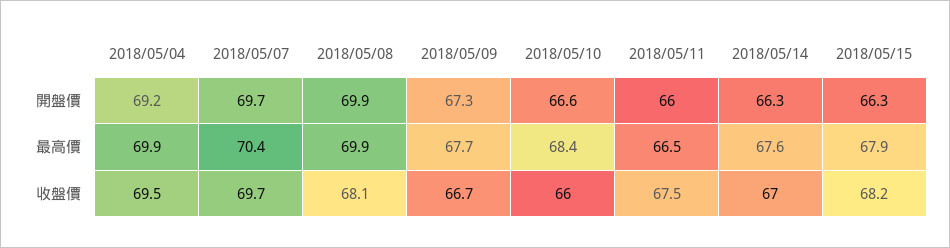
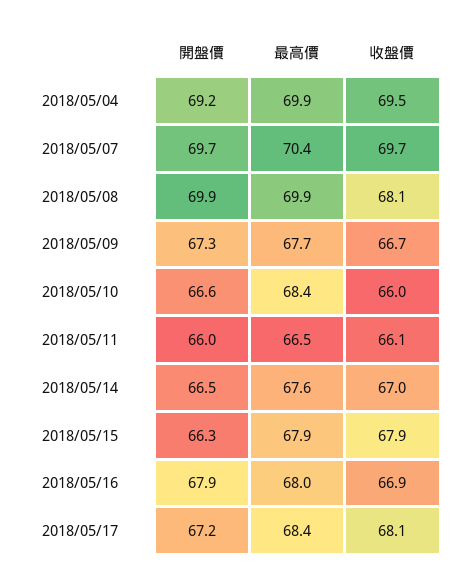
2018/05/14, 開盤價: 66.3 -> 66.5
2018/05/11, 收盤價: 67.5 -> 66.1
2018/05/15, 收盤價: 68.2 -> 67.9
2018/05/16, 開盤價: none -> 67.9
2018/05/16, 最高價: none -> 68
2018/05/16, 收盤價: none -> 66.9
2018/05/17, 開盤價: none -> 67.2
2018/05/17, 最高價: none -> 68.4
2018/05/17, 收盤價: none -> 68.1

